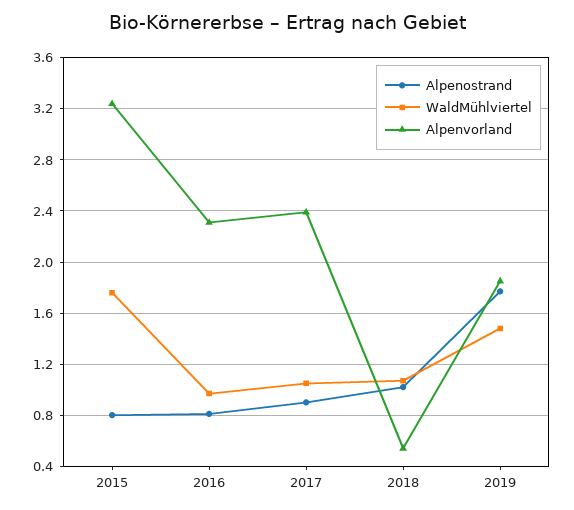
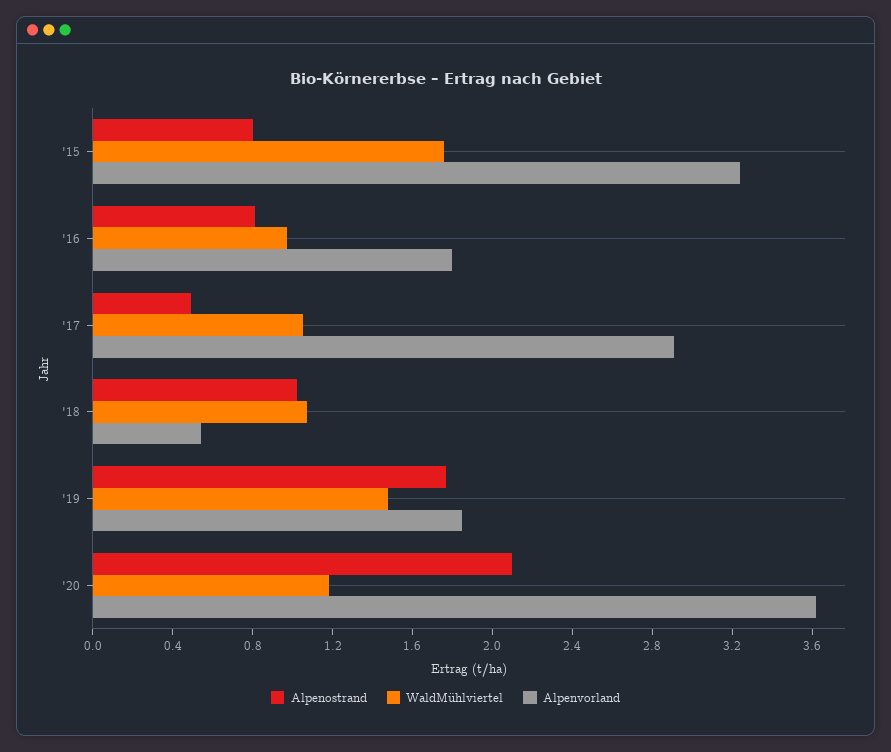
Alpenvorland, 2016: 2.3 -> 1.8
Alpenostrand, 2017: 0.9 -> 0.5
Alpenvorland, 2017: 2.4 -> 2.9
Alpenostrand, '20: none -> 2.1
WaldMühlviertel, '20: none -> 1.2
Alpenvorland, '20: none -> 3.6

